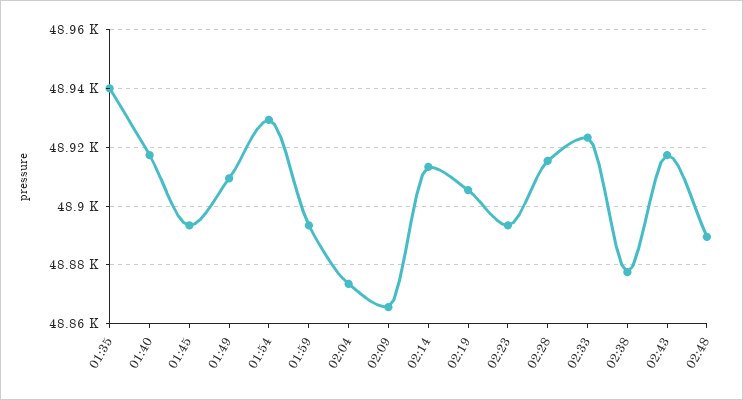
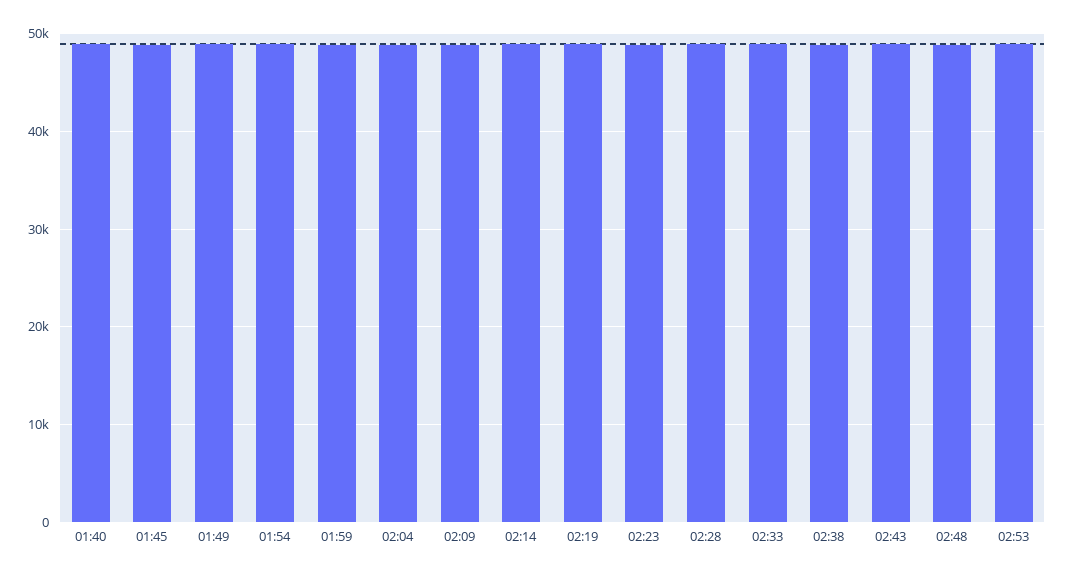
01:35: 48940 -> none
02:53: none -> 49000

